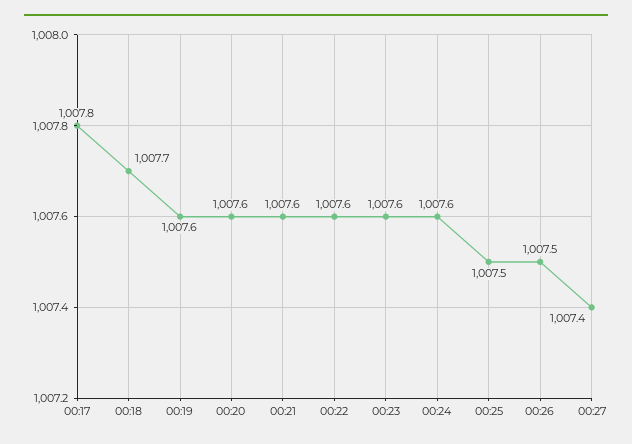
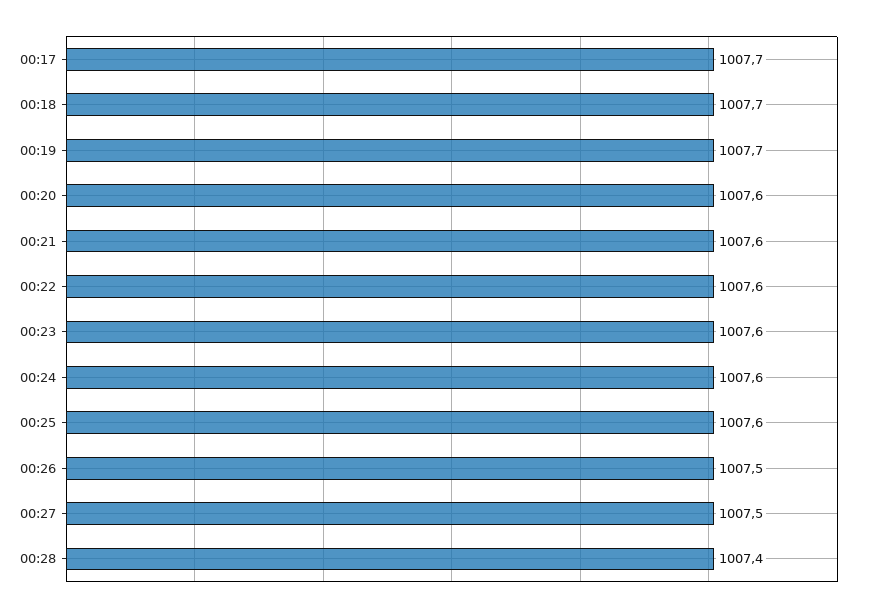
00:17: 1007.8 -> 1007.7
00:19: 1007.6 -> 1007.7
00:25: 1007.5 -> 1007.6
00:27: 1007.4 -> 1007.5
00:28: none -> 1007.4

